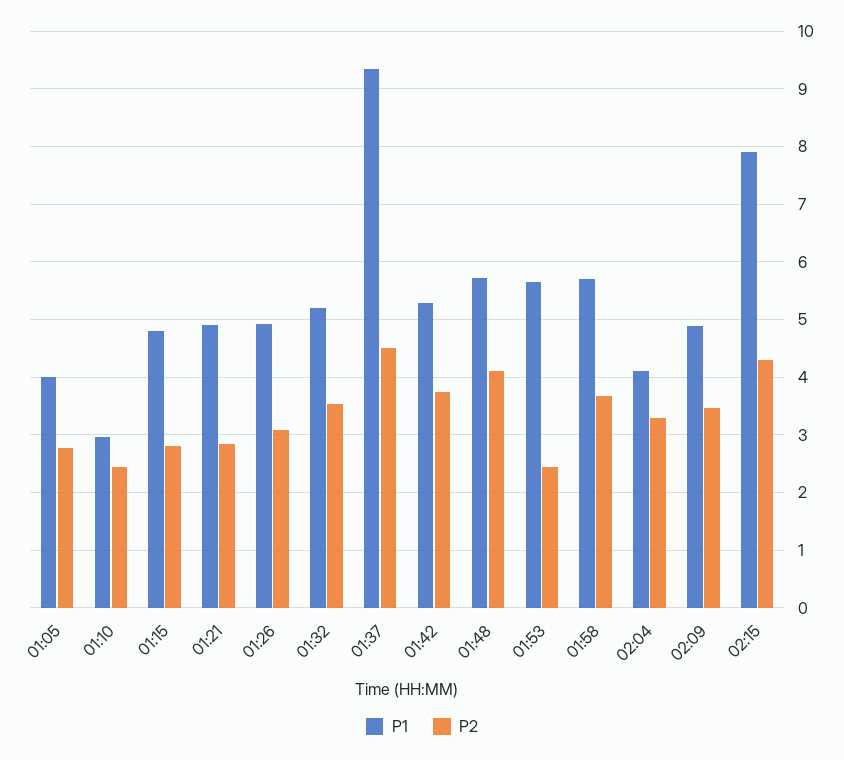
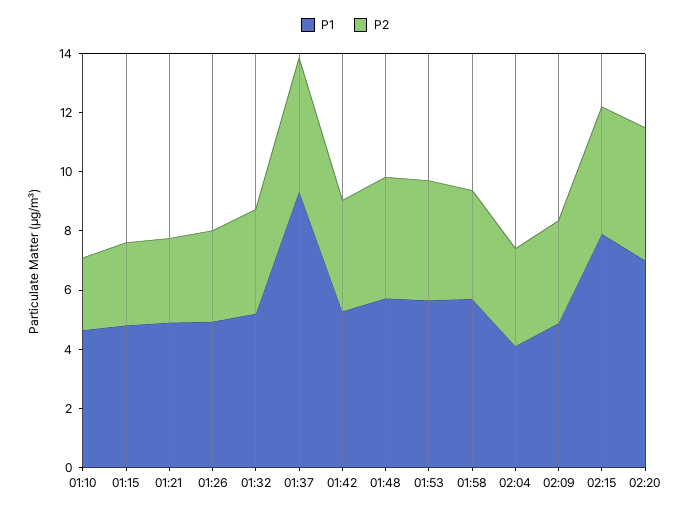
P1, 01:05: 4 -> none
P2, 01:05: 2.8 -> none
P1, 01:10: 3 -> 4.5
P2, 01:53: 2.4 -> 4
P1, 02:20: none -> 7
P2, 02:20: none -> 4.5

